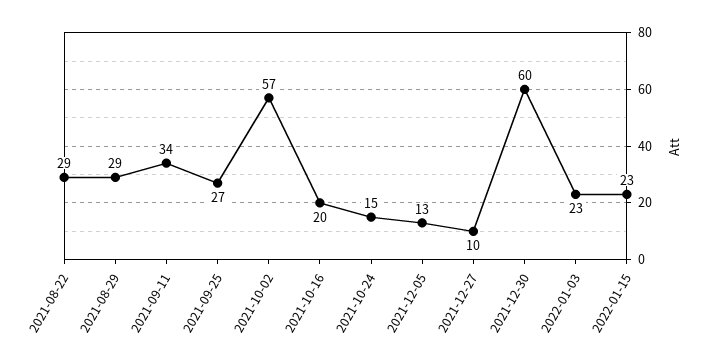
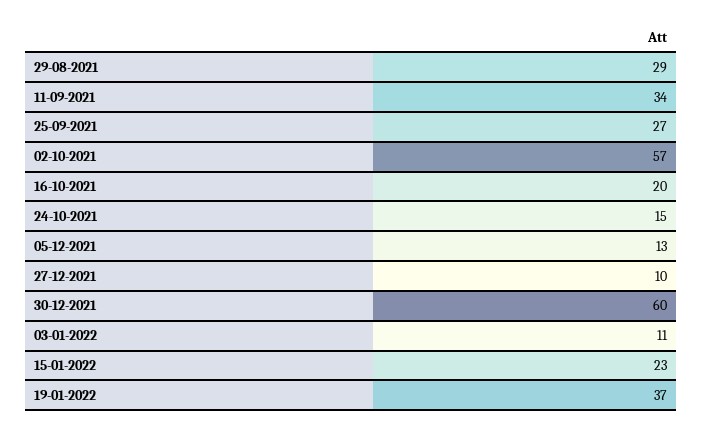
2021-08-22: 29 -> none
2022-01-03: 23 -> 11
19-01-2022: none -> 37

